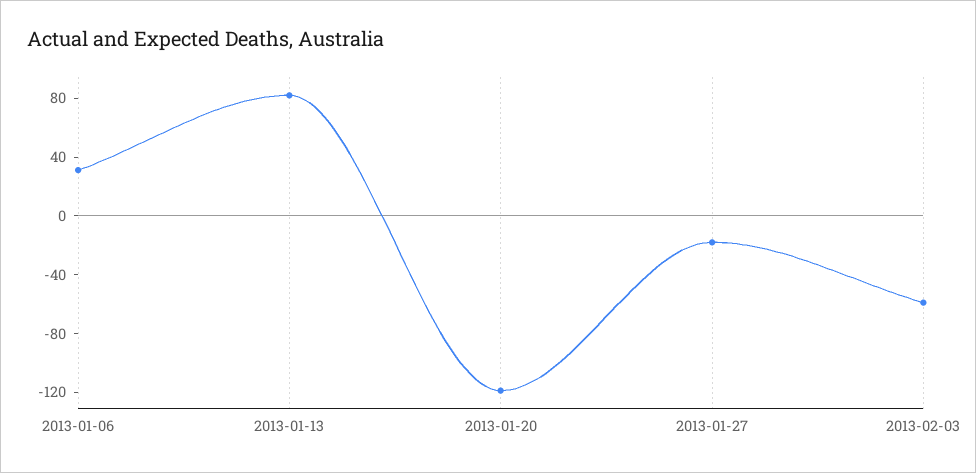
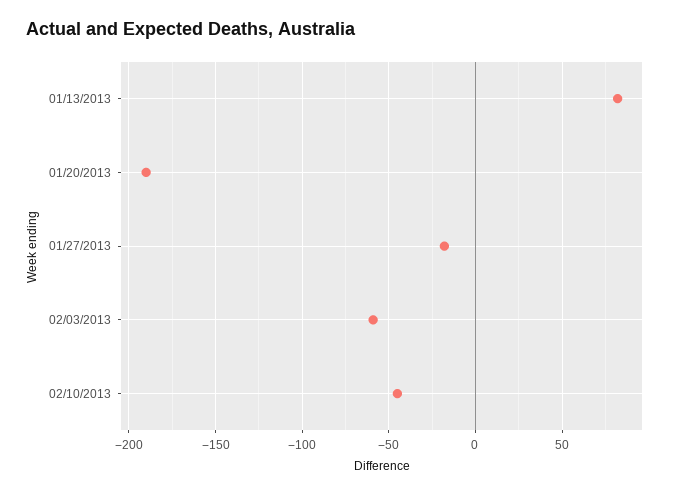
2013-01-06: 30 -> none
2013-01-20: -120 -> -190
02/10/2013: none -> -45

